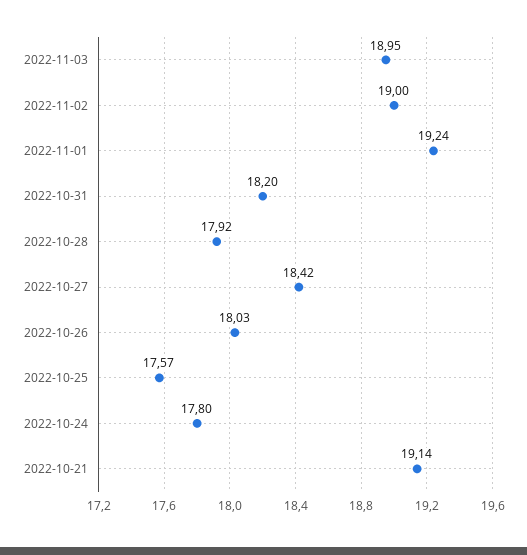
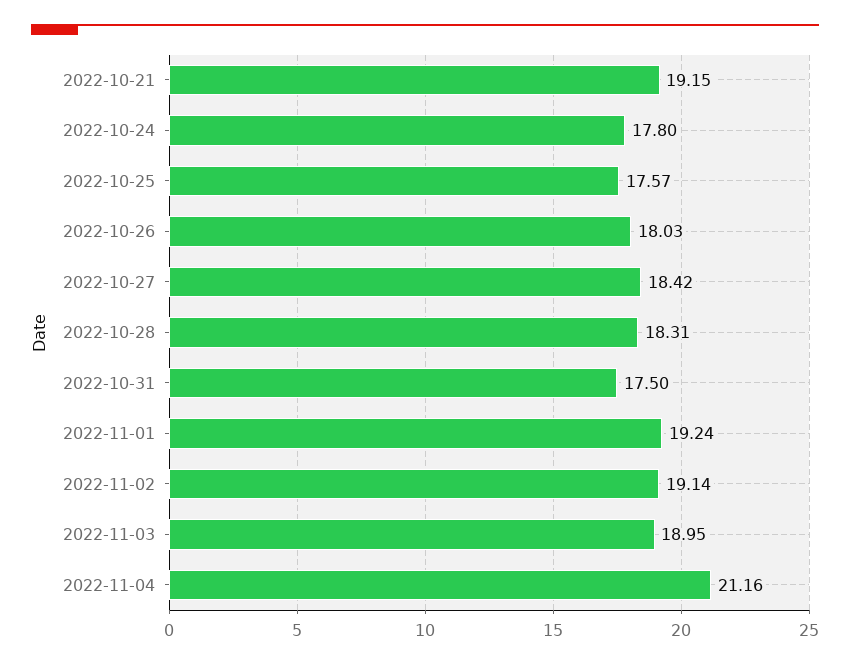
2022-11-02: 19 -> 19.14
2022-10-31: 18.2 -> 17.5
2022-10-28: 17.92 -> 18.31
2022-10-21: 19.14 -> 19.15
2022-11-04: none -> 21.16

